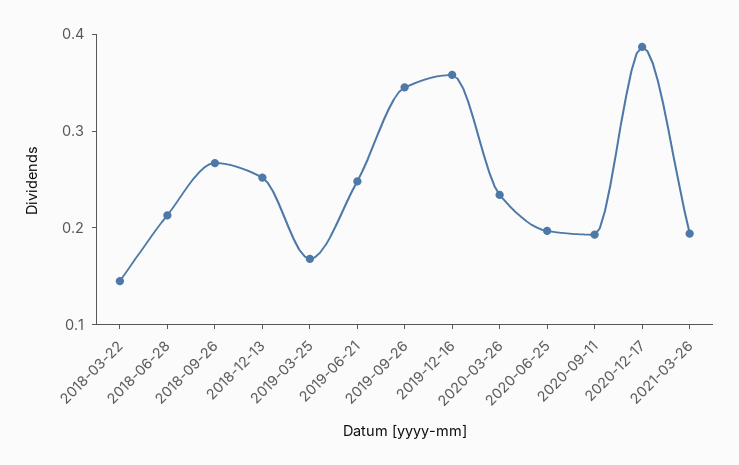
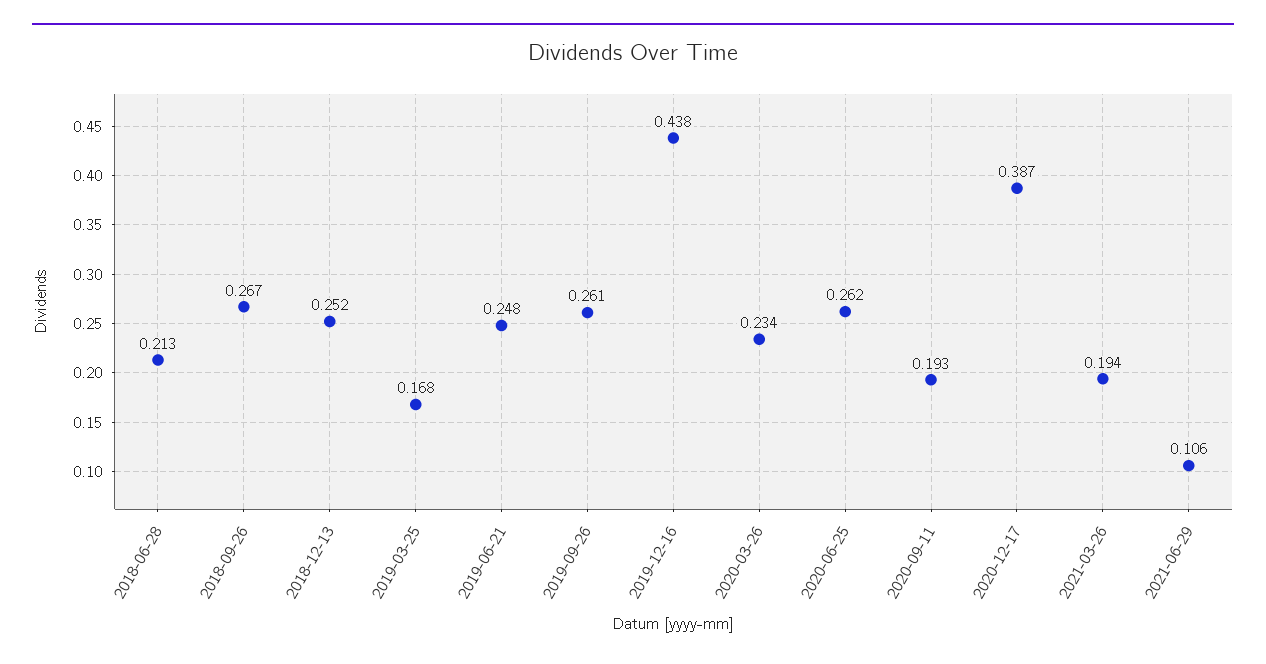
2018-03-22: 0.14 -> none
2019-09-26: 0.34 -> 0.261
2019-12-16: 0.36 -> 0.438
2020-06-25: 0.2 -> 0.262
2021-06-29: none -> 0.106

